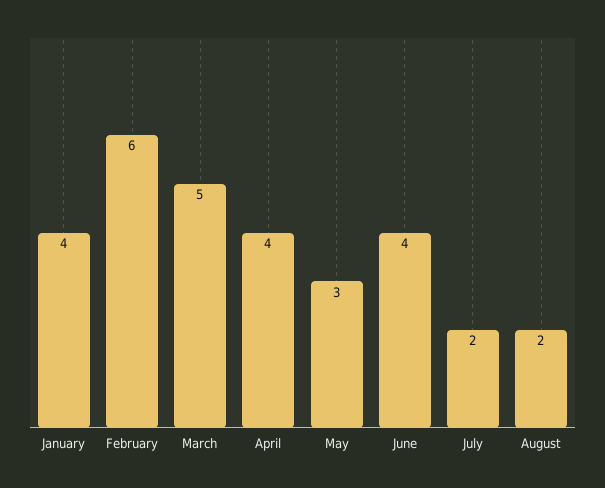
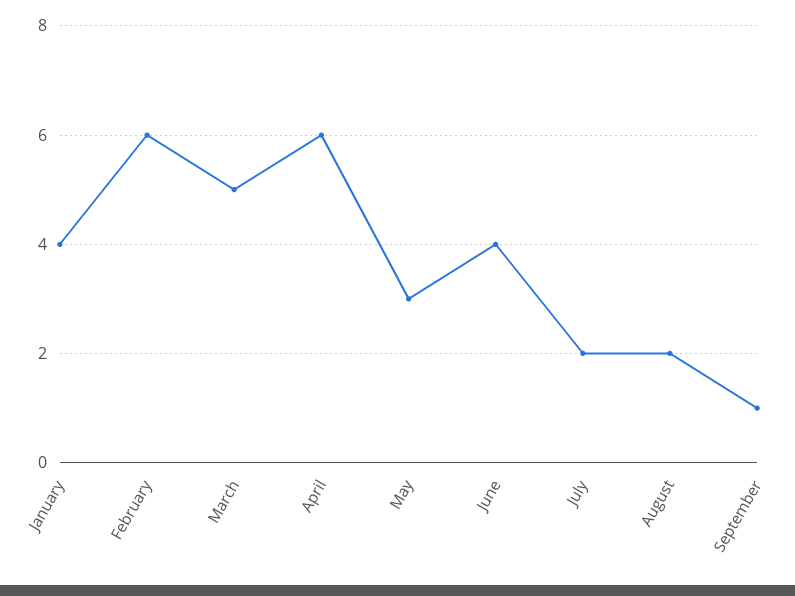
April: 4 -> 6
September: none -> 1

